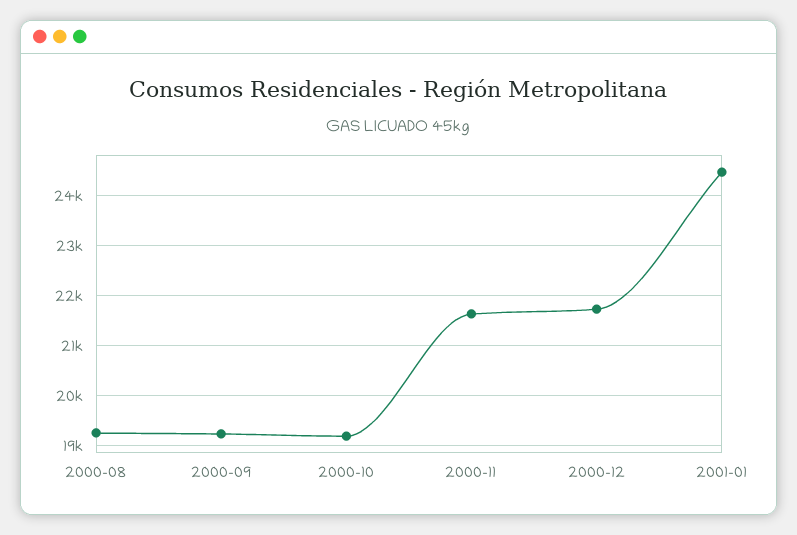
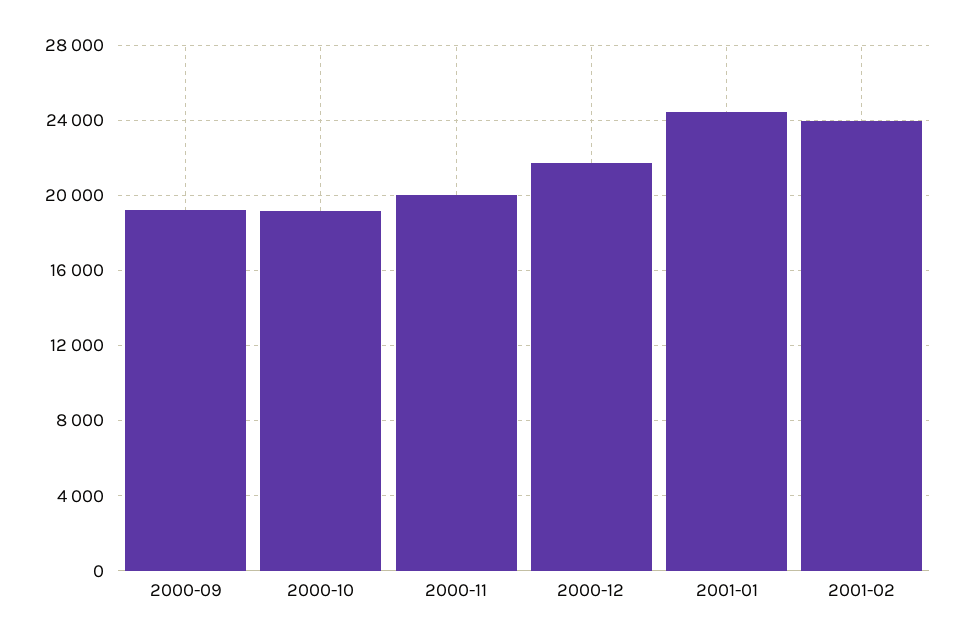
2000-08: 19200 -> none
2000-11: 21600 -> 20000
2001-02: none -> 24000

